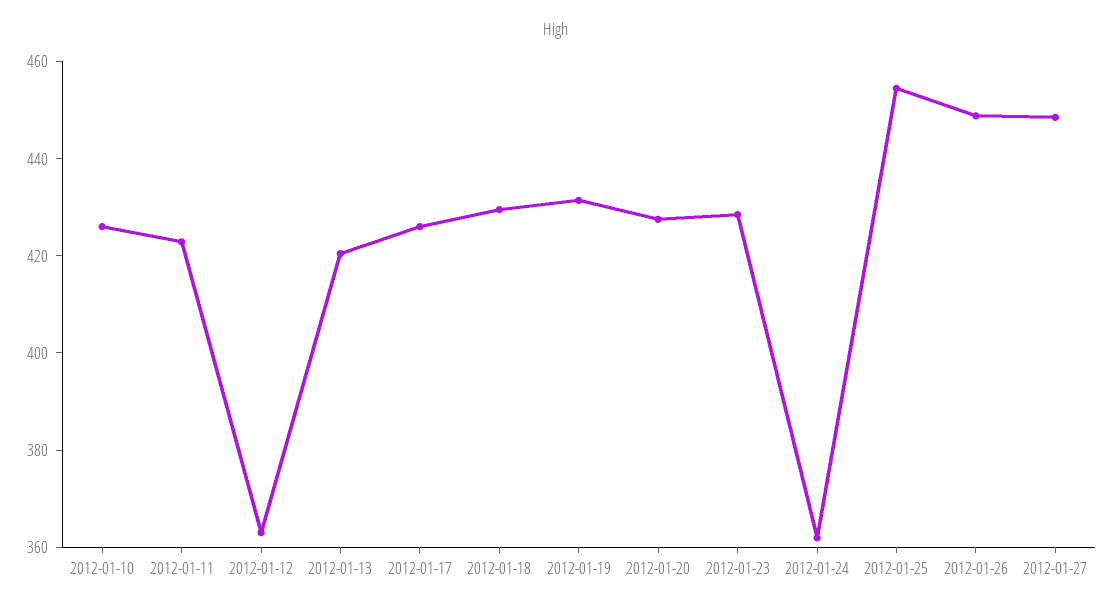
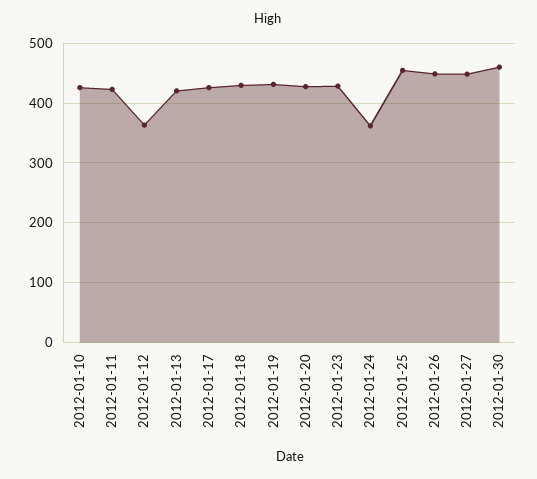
2012-01-30: none -> 460

